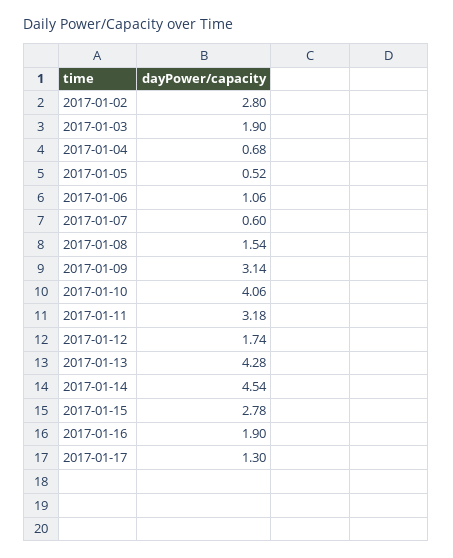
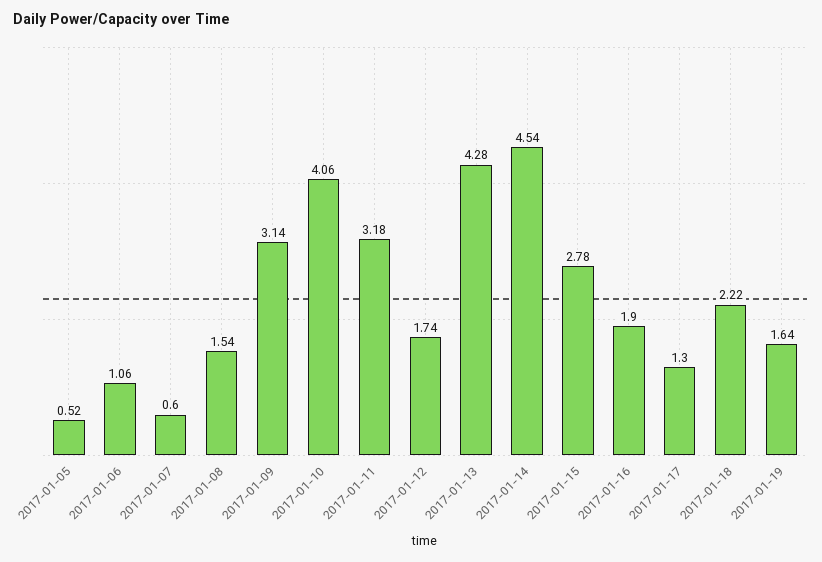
2017-01-02: 2.8 -> none
2017-01-03: 1.9 -> none
2017-01-04: 0.68 -> none
2017-01-18: none -> 2.22
2017-01-19: none -> 1.64

